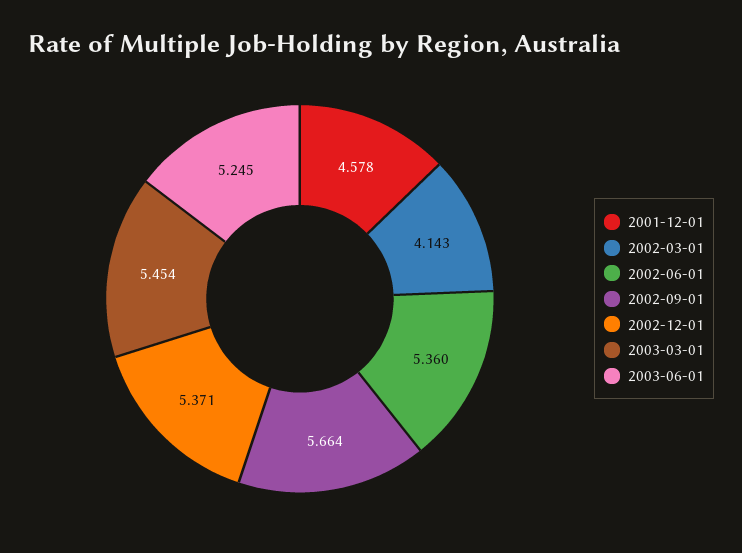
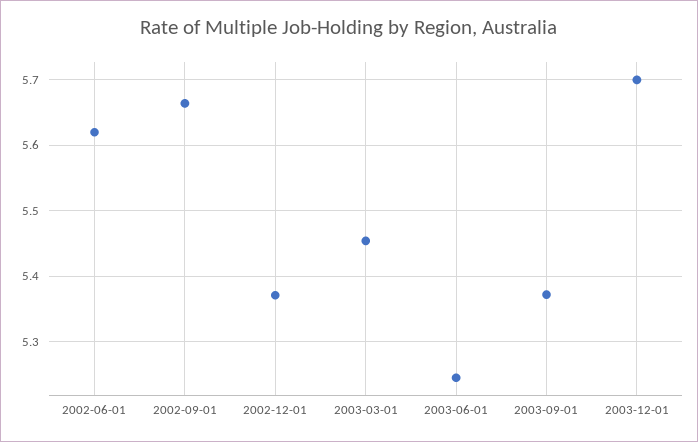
2001-12-01: 4.578 -> none
2002-03-01: 4.143 -> none
2002-06-01: 5.36 -> 5.62
2003-09-01: none -> 5.37
2003-12-01: none -> 5.7

